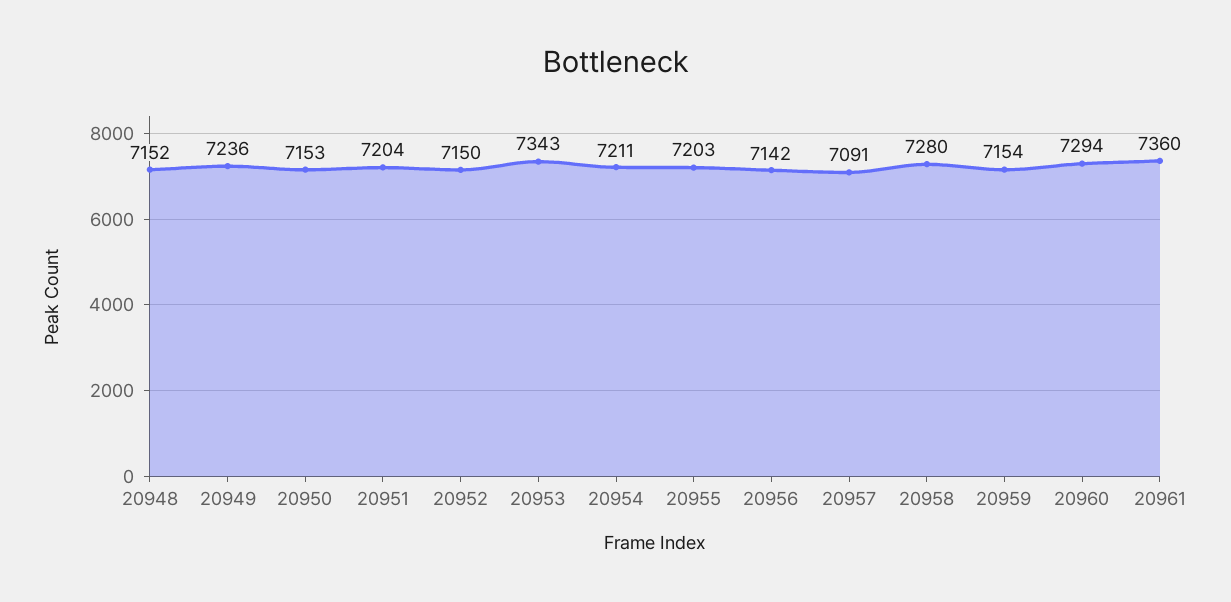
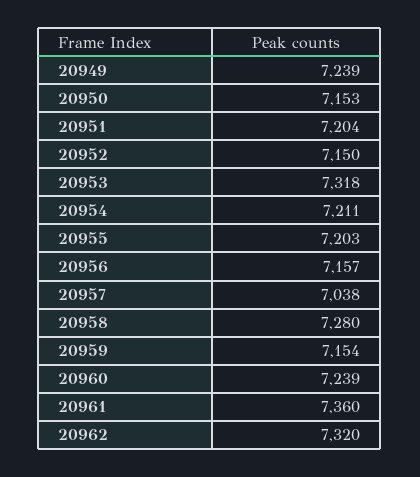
20948: 7152 -> none
20949: 7236 -> 7239
20953: 7343 -> 7318
20956: 7142 -> 7157
20957: 7091 -> 7038
20960: 7294 -> 7239
20962: none -> 7320

